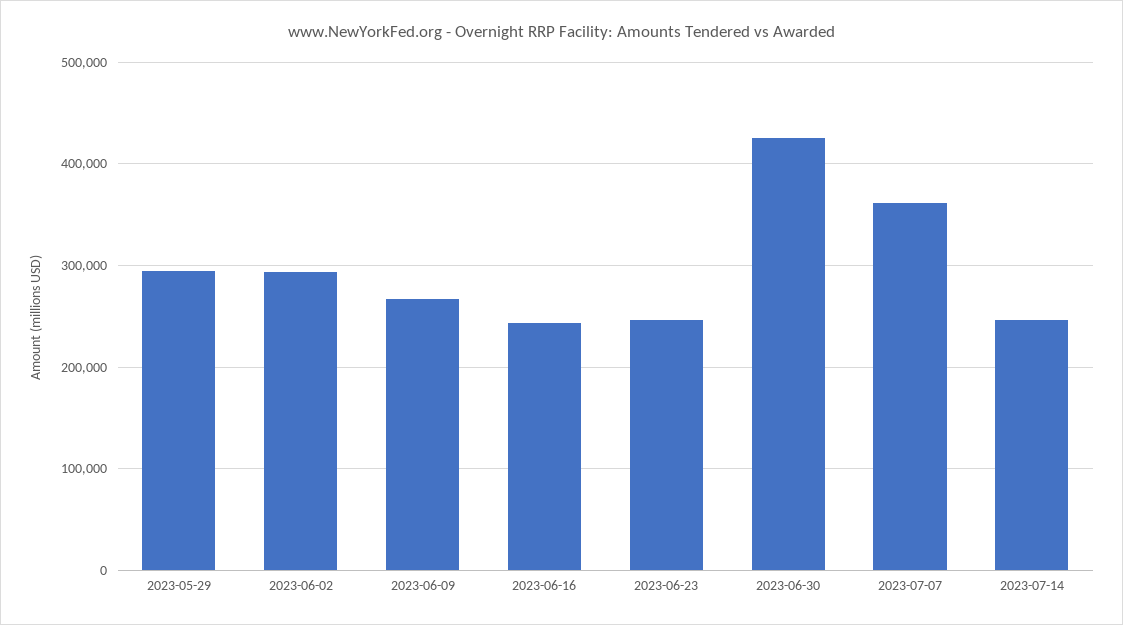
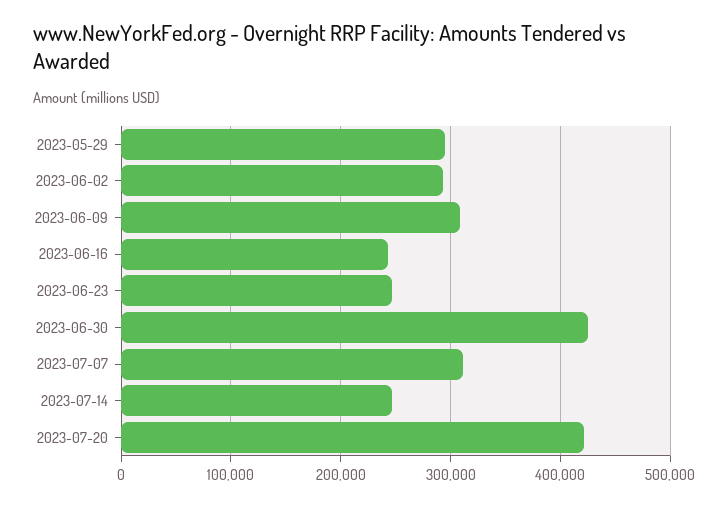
2023-06-09: 270000 -> 310000
2023-07-07: 360000 -> 310000
2023-07-20: none -> 420000

